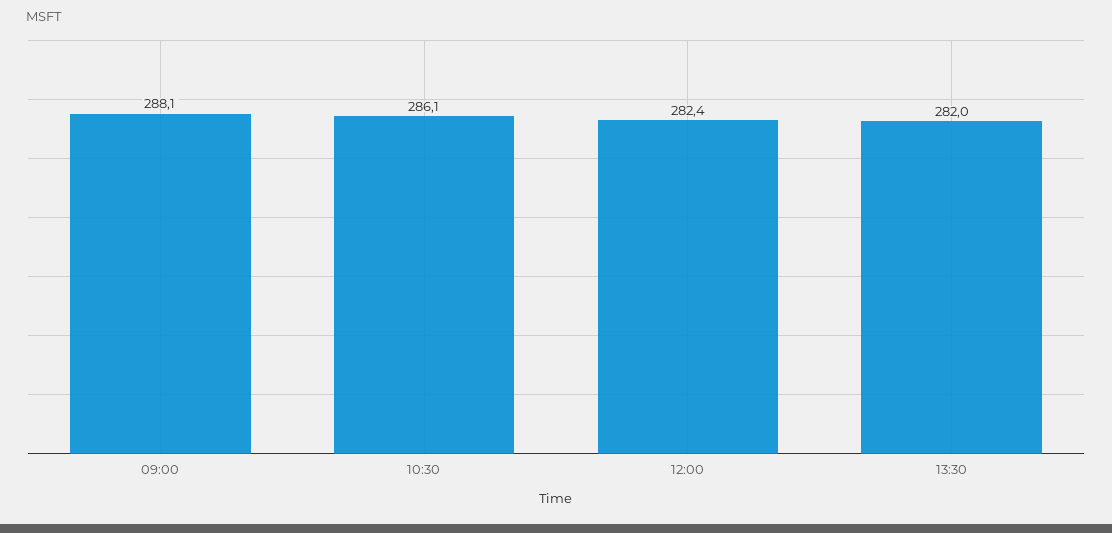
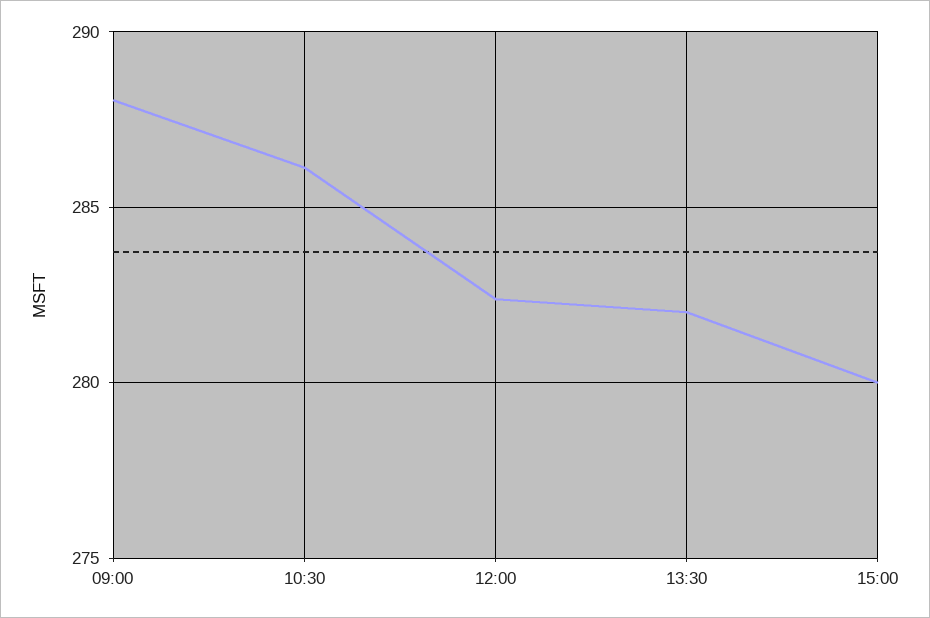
15:00: none -> 280

